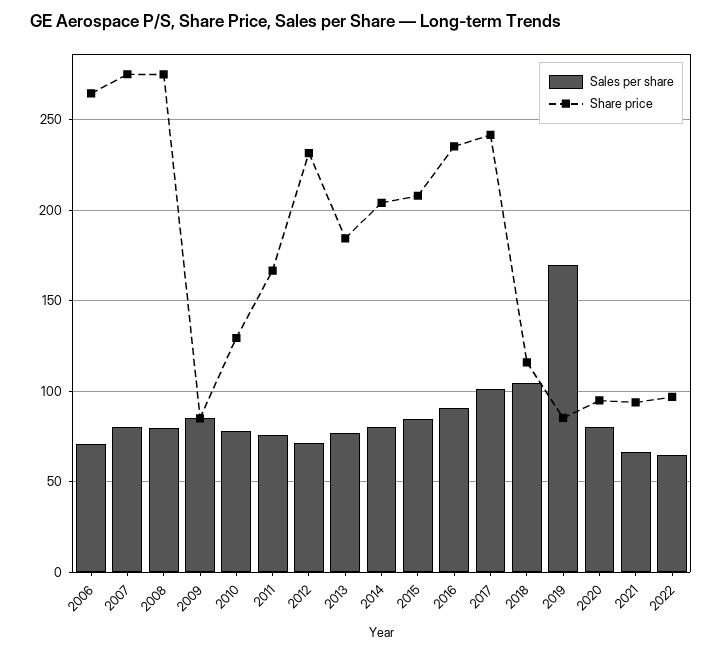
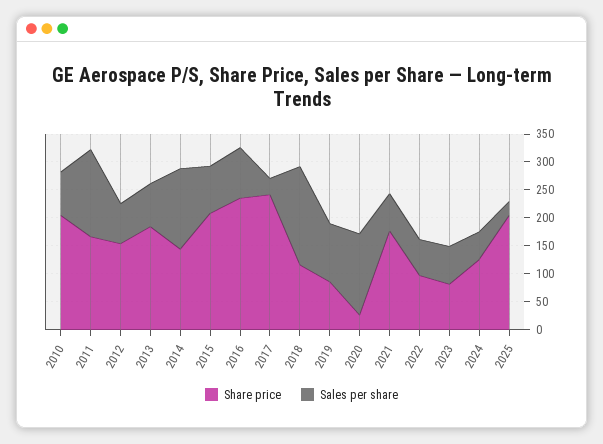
Sales per share, 2006: 70 -> none
Share price, 2006: 265 -> none
Sales per share, 2007: 80 -> none
Share price, 2007: 275 -> none
Sales per share, 2008: 80 -> none
Share price, 2008: 275 -> none
Sales per share, 2009: 85 -> none
Share price, 2009: 85 -> none
Share price, 2010: 130 -> 200
Sales per share, 2011: 75 -> 150
Share price, 2012: 230 -> 150
Sales per share, 2014: 80 -> 150
Share price, 2014: 205 -> 150
Sales per share, 2017: 100 -> 25
Sales per share, 2018: 105 -> 175
Sales per share, 2019: 170 -> 100
Sales per share, 2020: 80 -> 150
Share price, 2020: 95 -> 25
Share price, 2021: 95 -> 175
Share price, 2023: none -> 75
Sales per share, 2023: none -> 75
Share price, 2024: none -> 125
Sales per share, 2024: none -> 50
Share price, 2025: none -> 200
Sales per share, 2025: none -> 25

